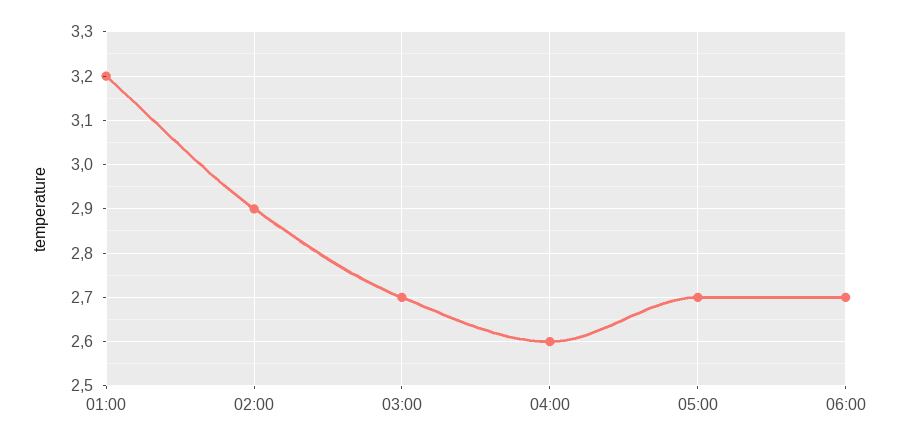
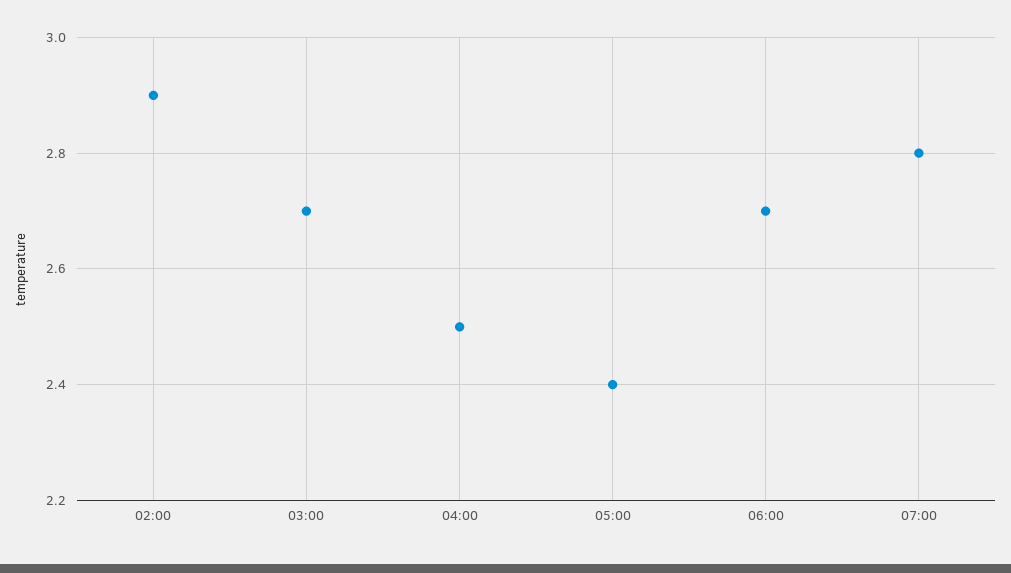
01:00: 3.2 -> none
04:00: 2.6 -> 2.5
05:00: 2.7 -> 2.4
07:00: none -> 2.8

